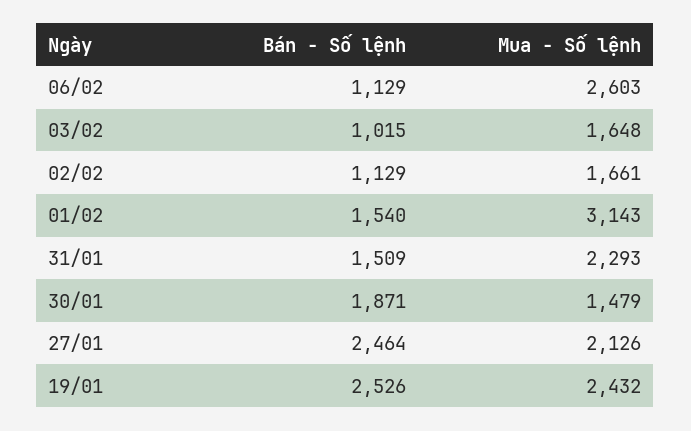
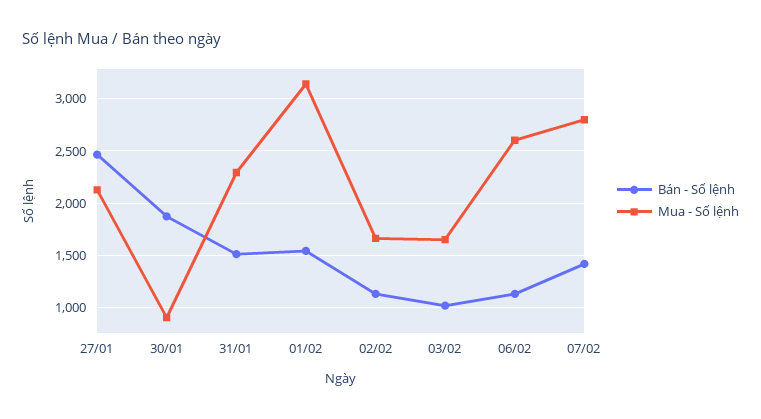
Mua - Số lệnh, 30/01: 1479 -> 900
Bán - Số lệnh, 19/01: 2526 -> none
Mua - Số lệnh, 19/01: 2432 -> none
Bán - Số lệnh, 07/02: none -> 1400
Mua - Số lệnh, 07/02: none -> 2800

